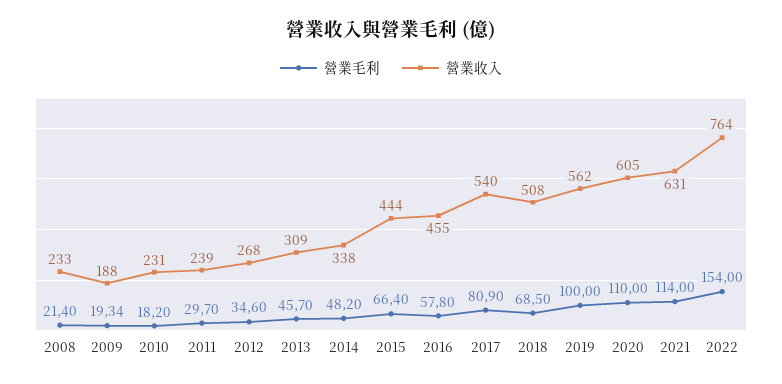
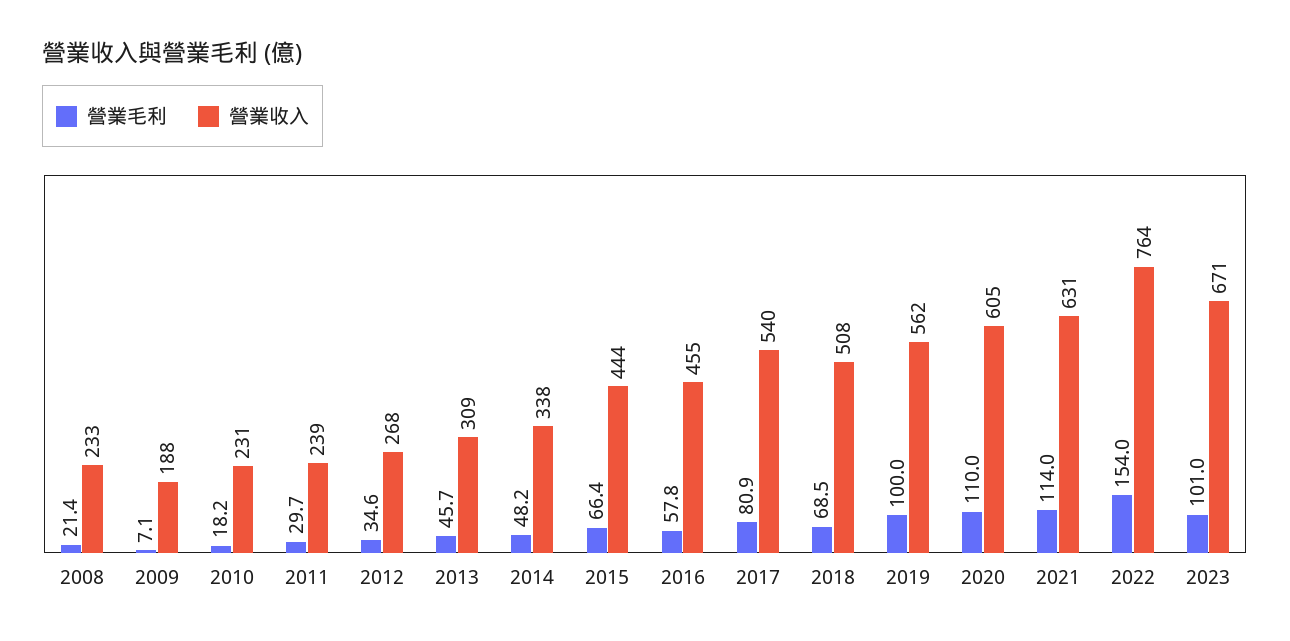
營業毛利, 2009: 19.34 -> 7.1
營業毛利, 2023: none -> 101
營業收入, 2023: none -> 671

